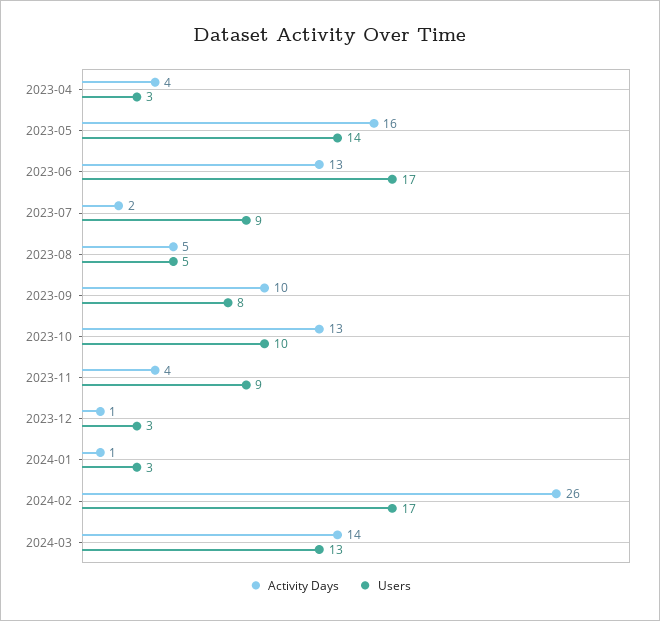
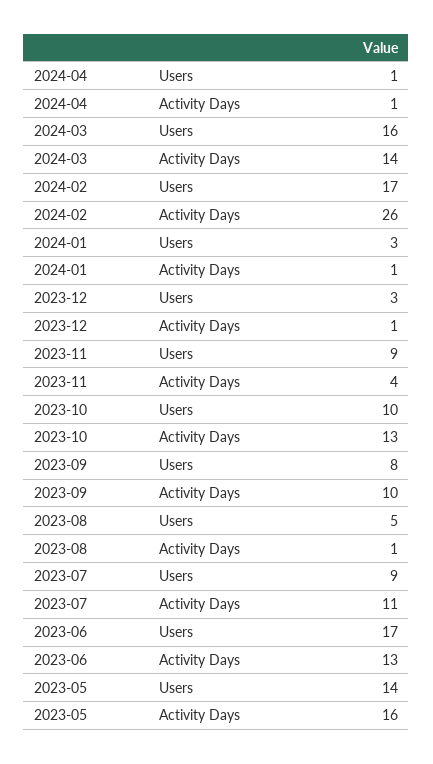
Activity Days, 2023-04: 4 -> none
Users, 2023-04: 3 -> none
Activity Days, 2023-07: 2 -> 11
Activity Days, 2023-08: 5 -> 1
Users, 2024-03: 13 -> 16
Users, 2024-04: none -> 1
Activity Days, 2024-04: none -> 1

